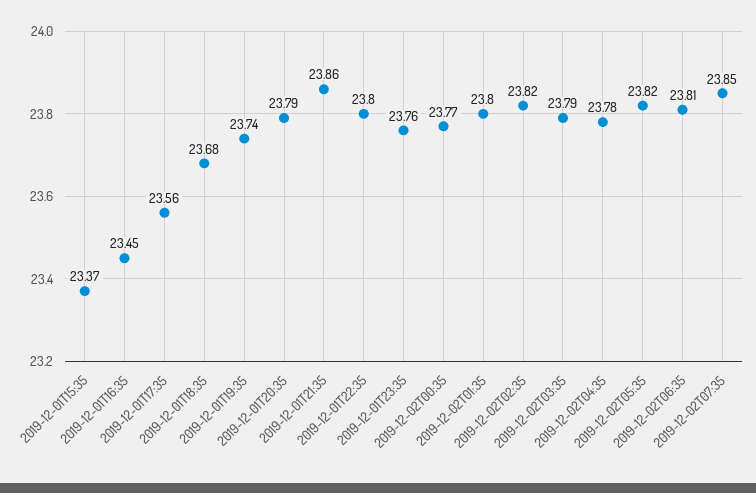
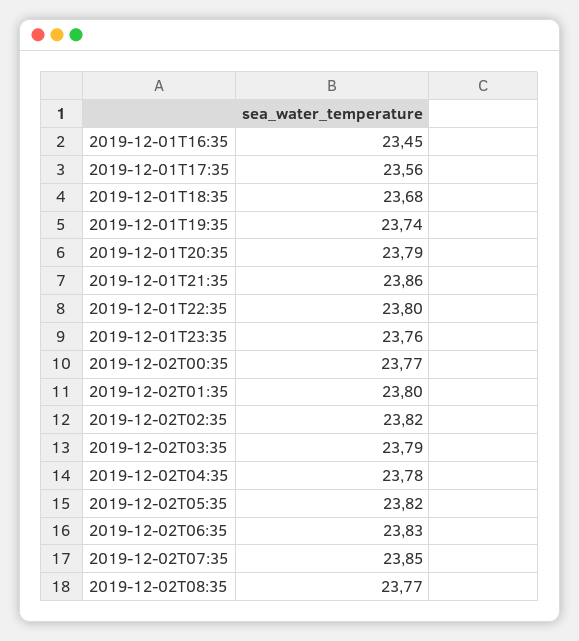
2019-12-01T15:35: 23.37 -> none
2019-12-02T06:35: 23.81 -> 23.83
2019-12-02T08:35: none -> 23.77

